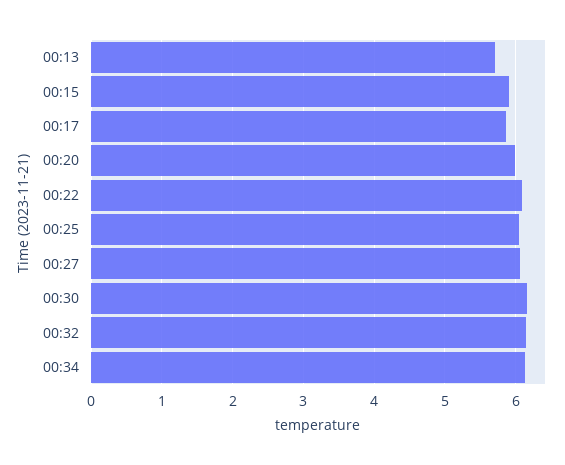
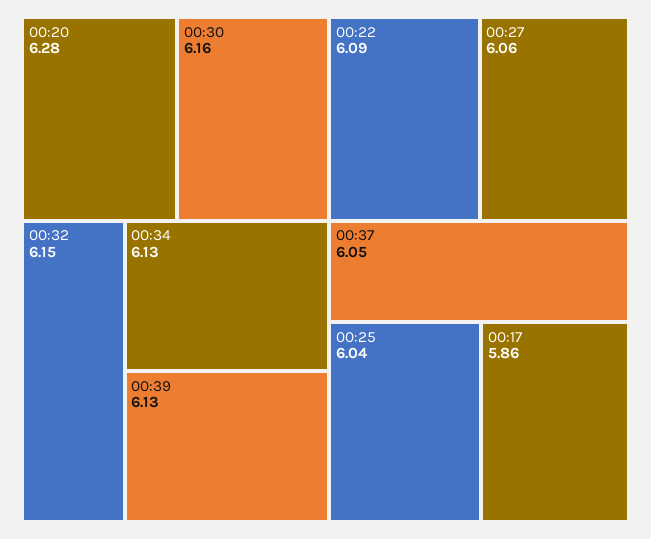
00:13: 5.7 -> none
00:15: 5.9 -> none
00:20: 6 -> 6.28
00:39: none -> 6.13
00:37: none -> 6.05

